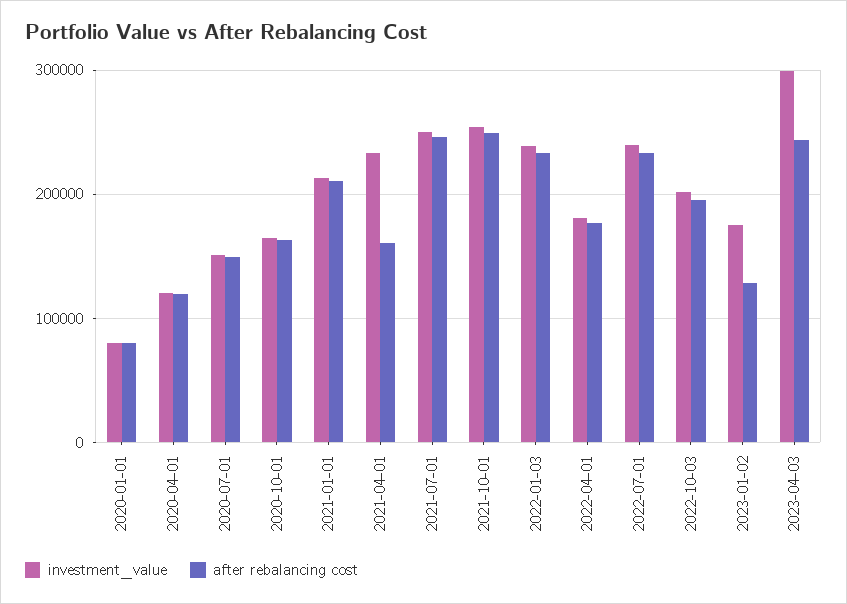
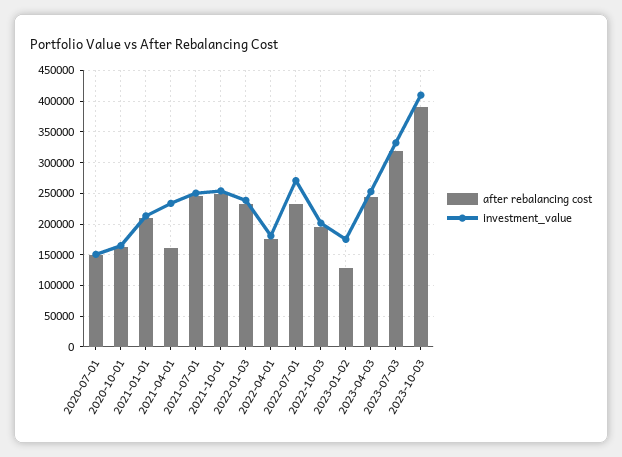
investment_value, 2020-01-01: 80000 -> none
after rebalancing cost, 2020-01-01: 80000 -> none
investment_value, 2020-04-01: 120000 -> none
after rebalancing cost, 2020-04-01: 120000 -> none
investment_value, 2022-07-01: 240000 -> 270000
investment_value, 2023-04-03: 300000 -> 250000
after rebalancing cost, 2023-07-03: none -> 320000
investment_value, 2023-07-03: none -> 330000
after rebalancing cost, 2023-10-03: none -> 390000
investment_value, 2023-10-03: none -> 410000

